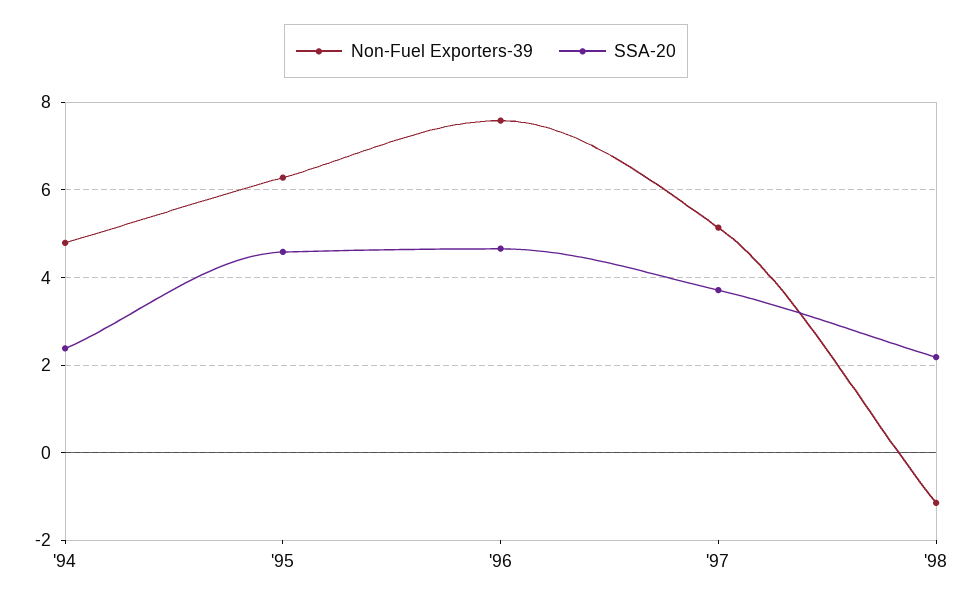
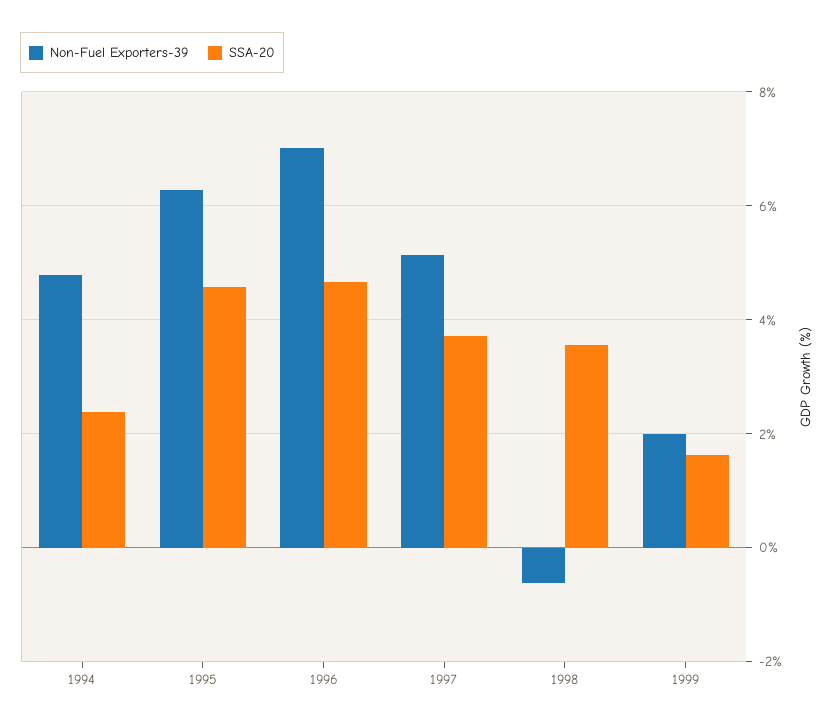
Non-Fuel Exporters-39, '96: 7.6 -> 7
Non-Fuel Exporters-39, '98: -1.2 -> -0.6
SSA-20, '98: 2.2 -> 3.6
Non-Fuel Exporters-39, 1999: none -> 2
SSA-20, 1999: none -> 1.6

